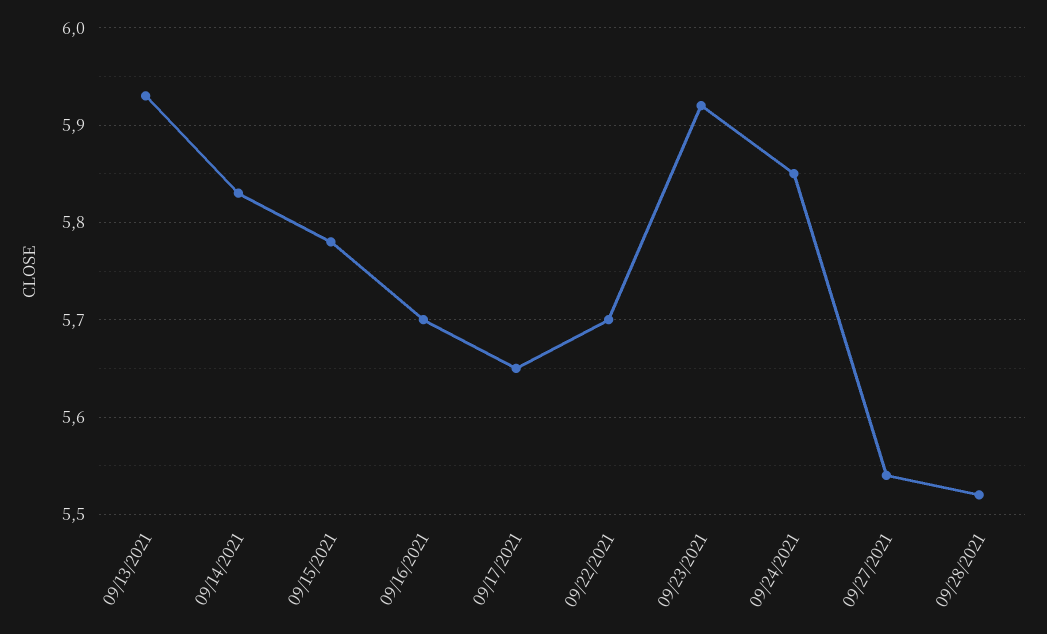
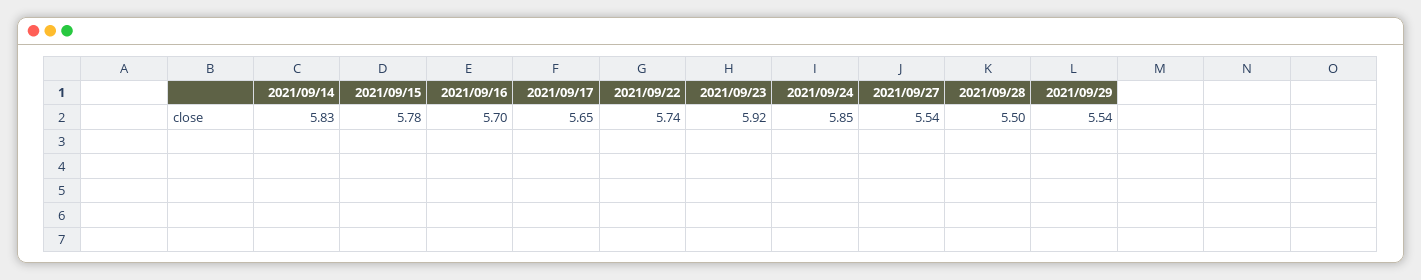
09/13/2021: 5.93 -> none
09/22/2021: 5.7 -> 5.74
09/28/2021: 5.52 -> 5.5
2021/09/29: none -> 5.54

